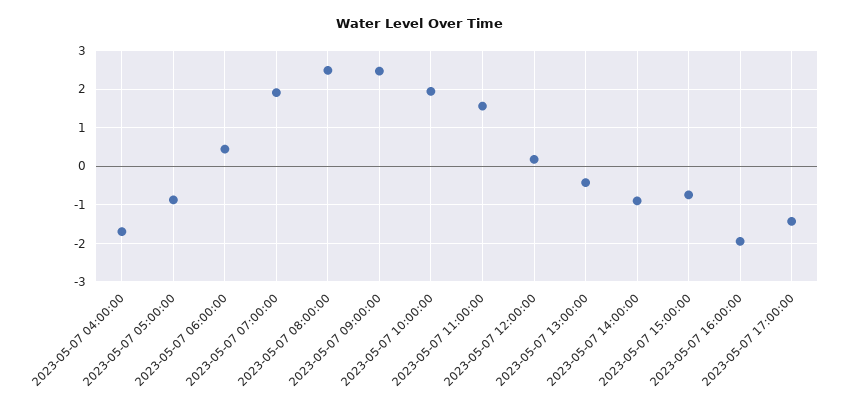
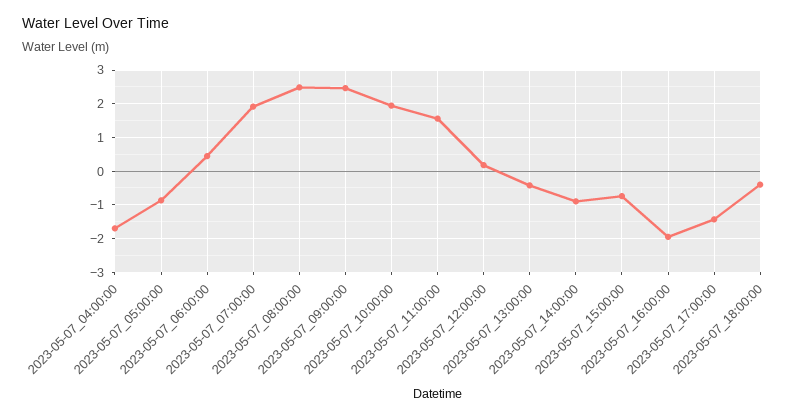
2023-05-07_18:00:00: none -> -0.4

